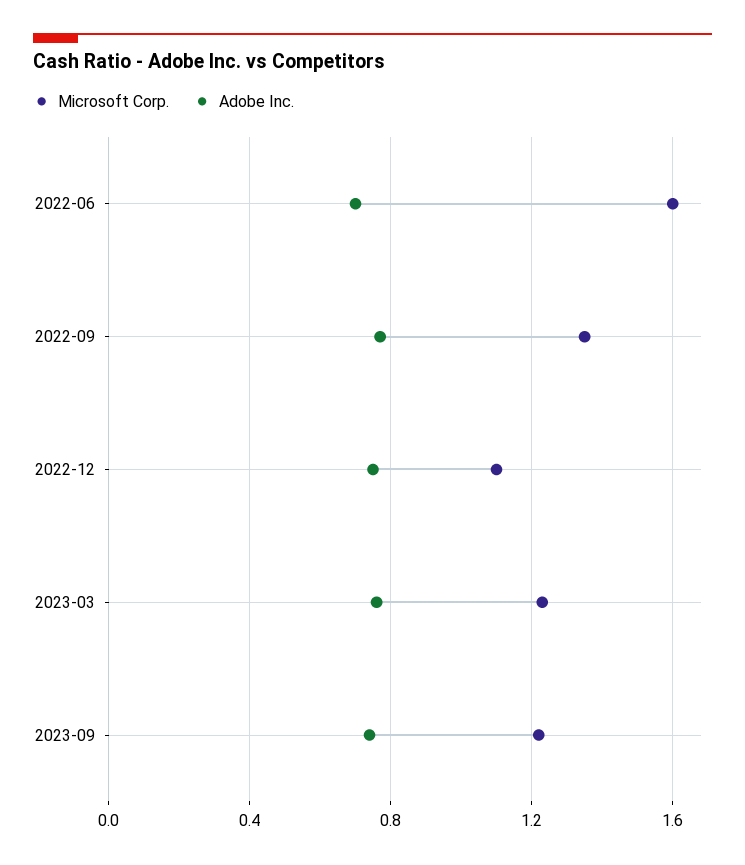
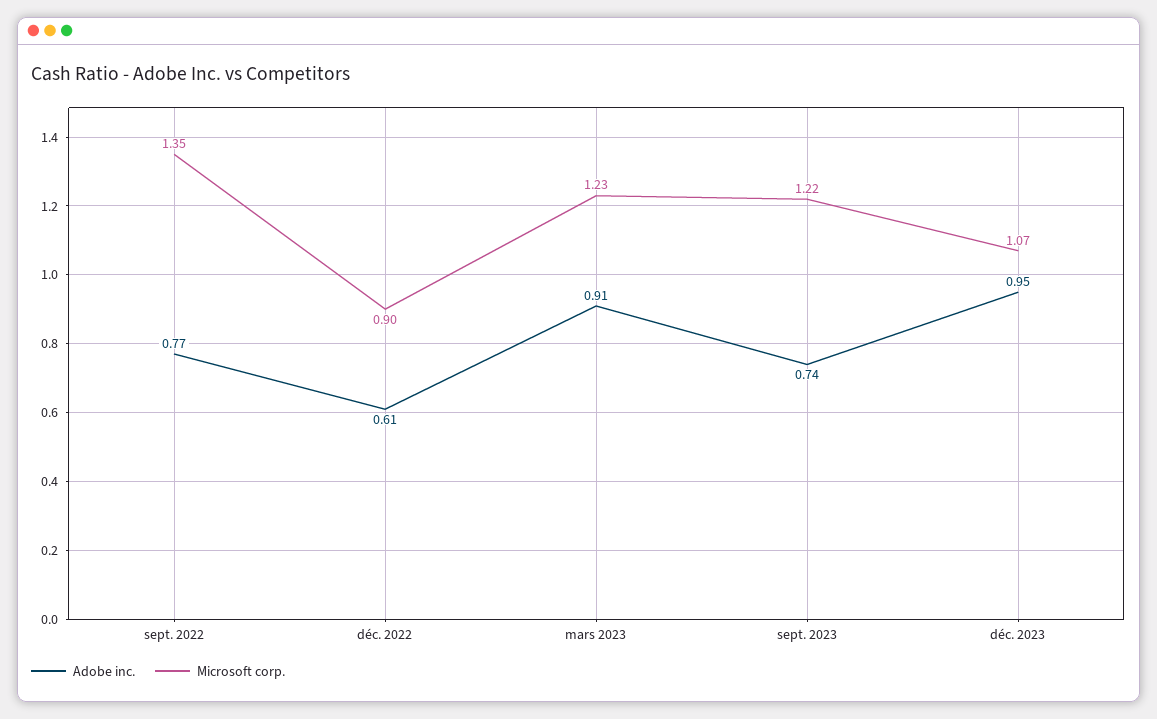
Microsoft Corp., 2022-06: 1.6 -> none
Adobe Inc., 2022-06: 0.7 -> none
Microsoft Corp., 2022-12: 1.1 -> 0.9
Adobe Inc., 2022-12: 0.75 -> 0.61
Adobe Inc., 2023-03: 0.75 -> 0.91
Adobe Inc., déc. 2023: none -> 0.95
Microsoft Corp., déc. 2023: none -> 1.07

